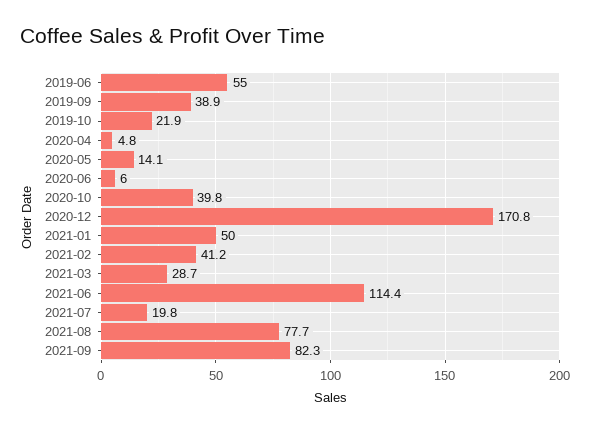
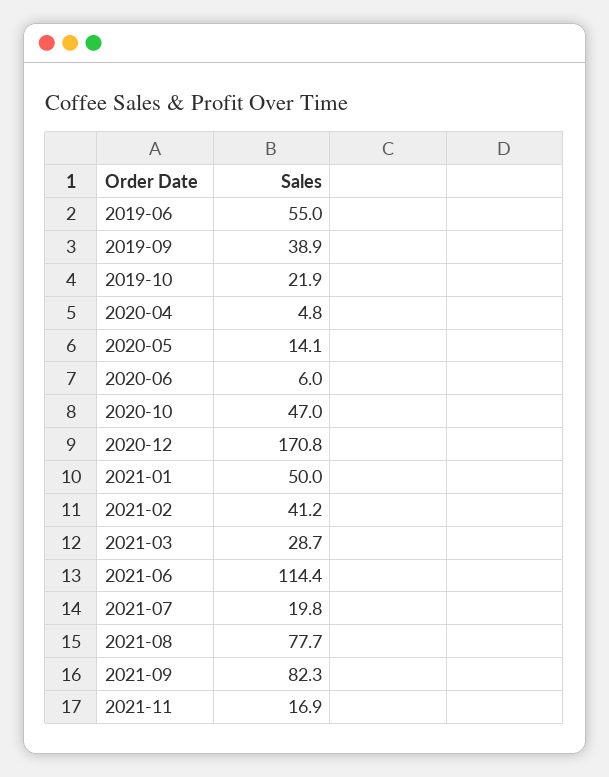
2020-10: 39.8 -> 47
2021-11: none -> 16.9

